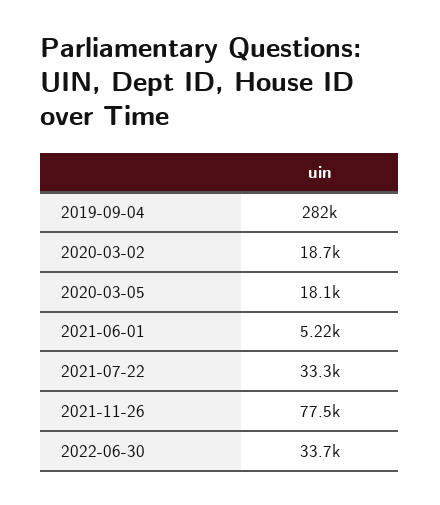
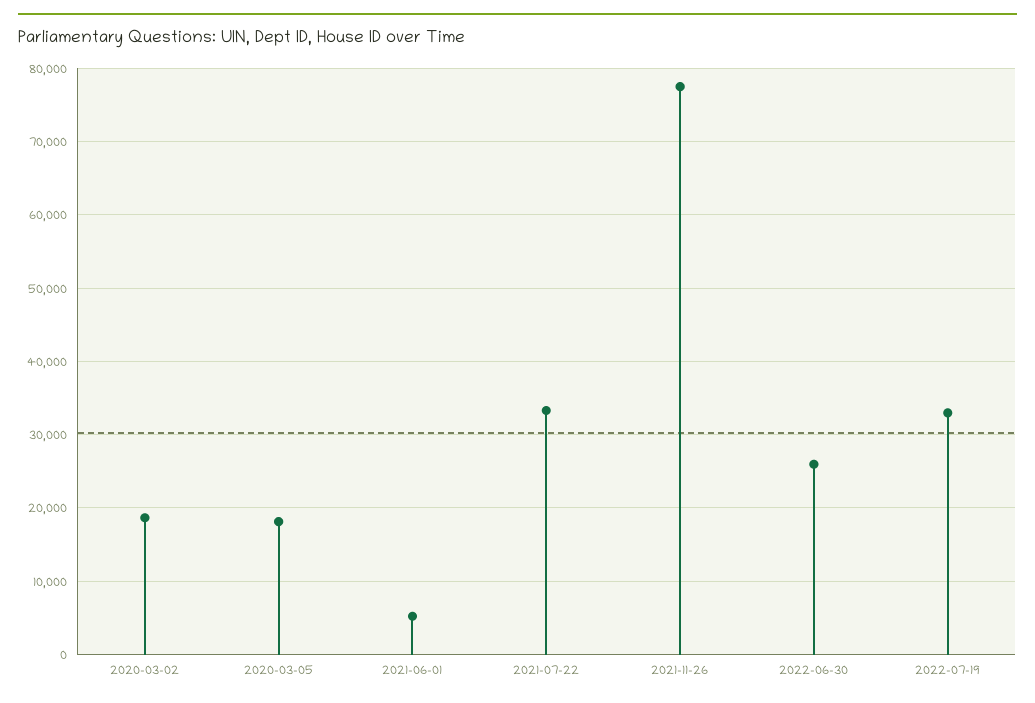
2019-09-04: 282000 -> none
2022-06-30: 33700 -> 26000
2022-07-19: none -> 33000

